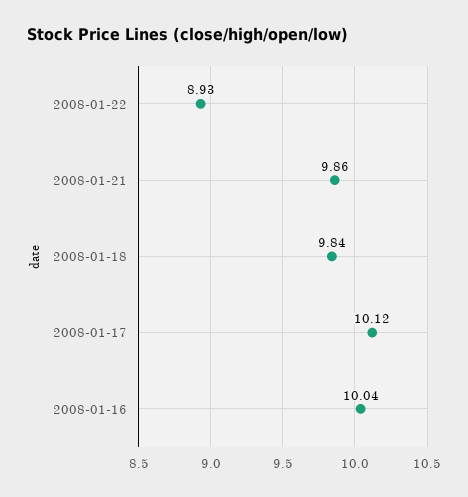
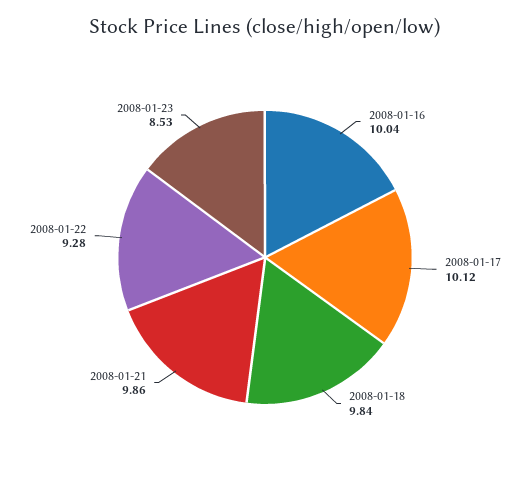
2008-01-22: 8.93 -> 9.28
2008-01-23: none -> 8.53

